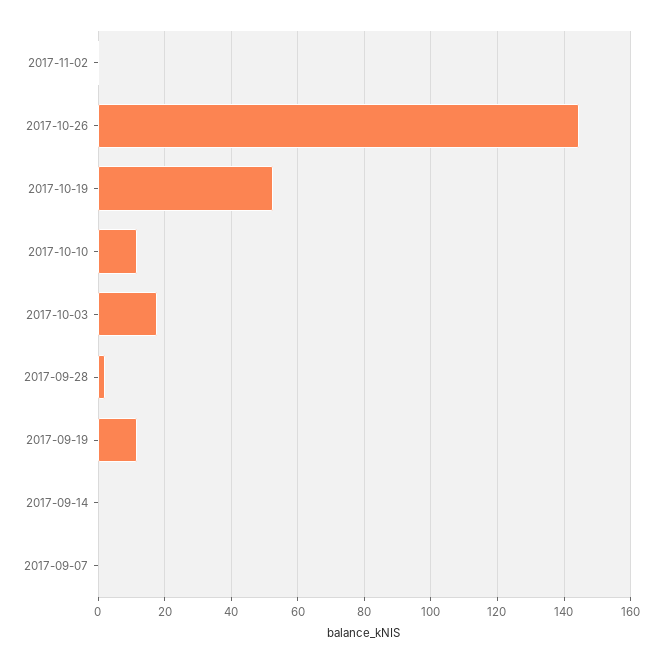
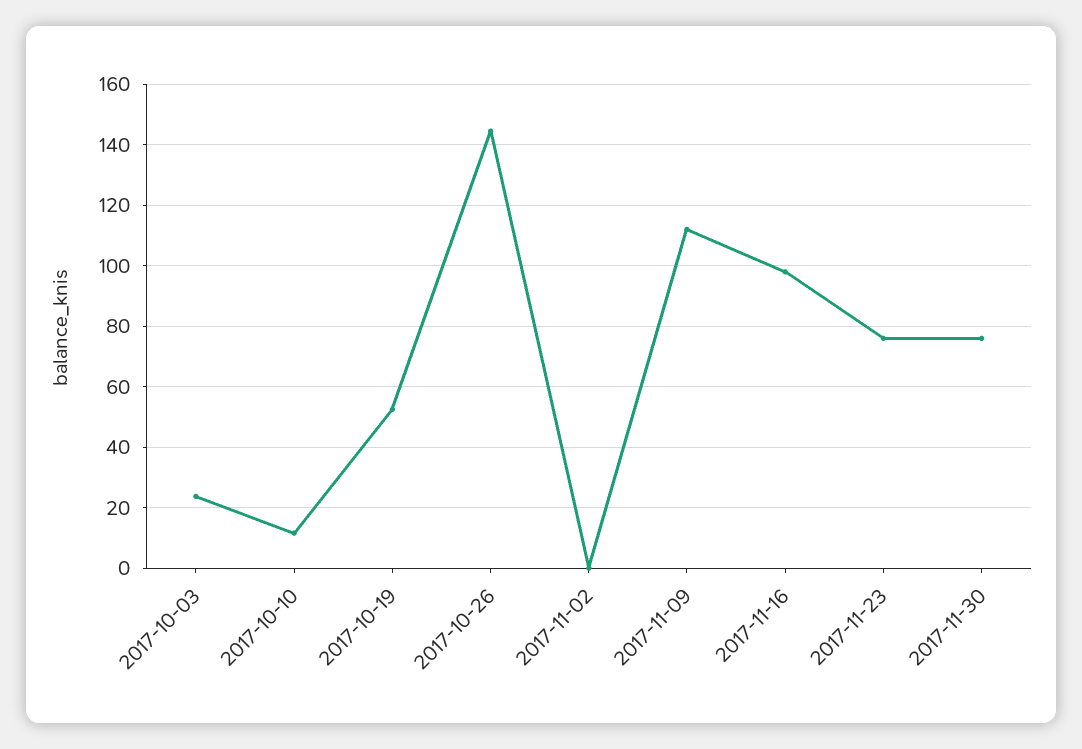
2017-10-03: 18 -> 24
2017-09-28: 2 -> none
2017-09-19: 12 -> none
2017-09-14: 0 -> none
2017-09-07: 0 -> none
2017-11-09: none -> 112
2017-11-16: none -> 98
2017-11-23: none -> 76
2017-11-30: none -> 76

